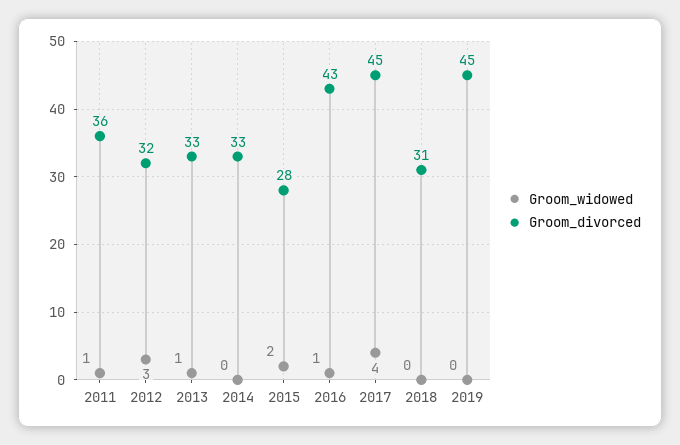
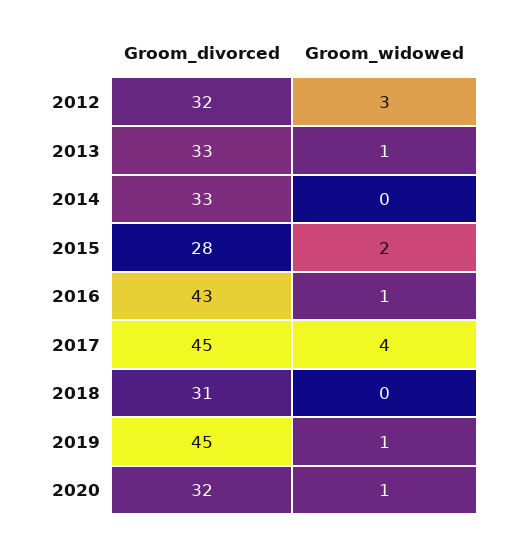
Groom_widowed, 2011: 1 -> none
Groom_divorced, 2011: 36 -> none
Groom_widowed, 2019: 0 -> 1
Groom_divorced, 2020: none -> 32
Groom_widowed, 2020: none -> 1

